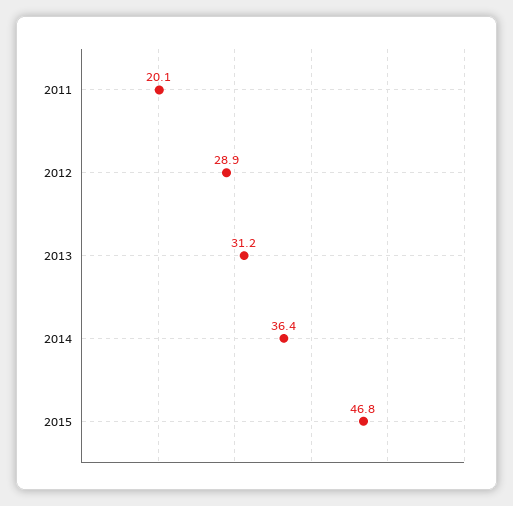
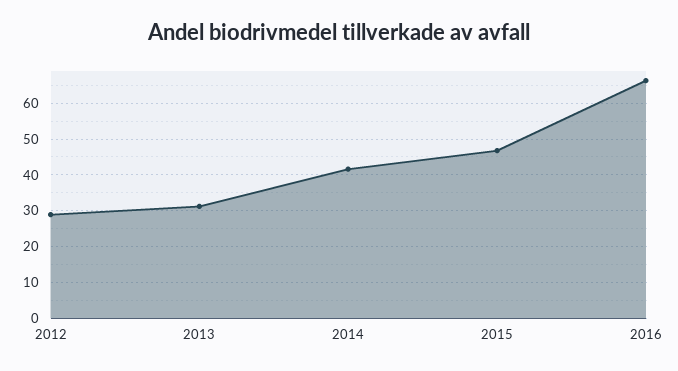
2011: 20.1 -> none
2014: 36.4 -> 42
2016: none -> 66

